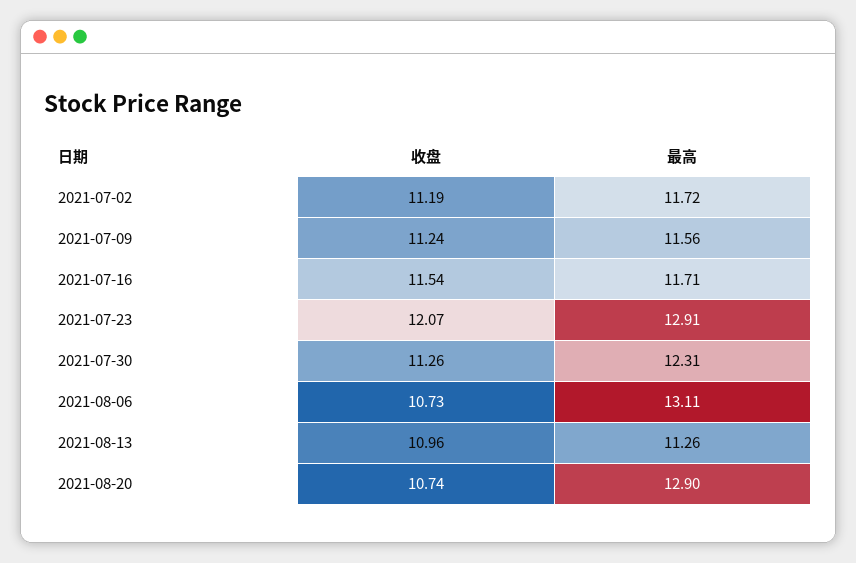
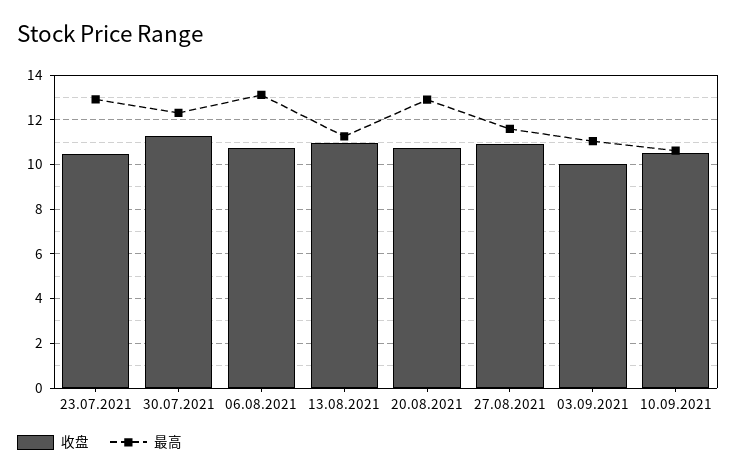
收盘, 2021-07-02: 11.19 -> none
最高, 2021-07-02: 11.72 -> none
收盘, 2021-07-09: 11.24 -> none
最高, 2021-07-09: 11.56 -> none
收盘, 2021-07-16: 11.54 -> none
最高, 2021-07-16: 11.71 -> none
收盘, 2021-07-23: 12.07 -> 10.5
收盘, 27.08.2021: none -> 11
最高, 27.08.2021: none -> 11.5
收盘, 03.09.2021: none -> 10
最高, 03.09.2021: none -> 11
收盘, 10.09.2021: none -> 10.5
最高, 10.09.2021: none -> 10.5

